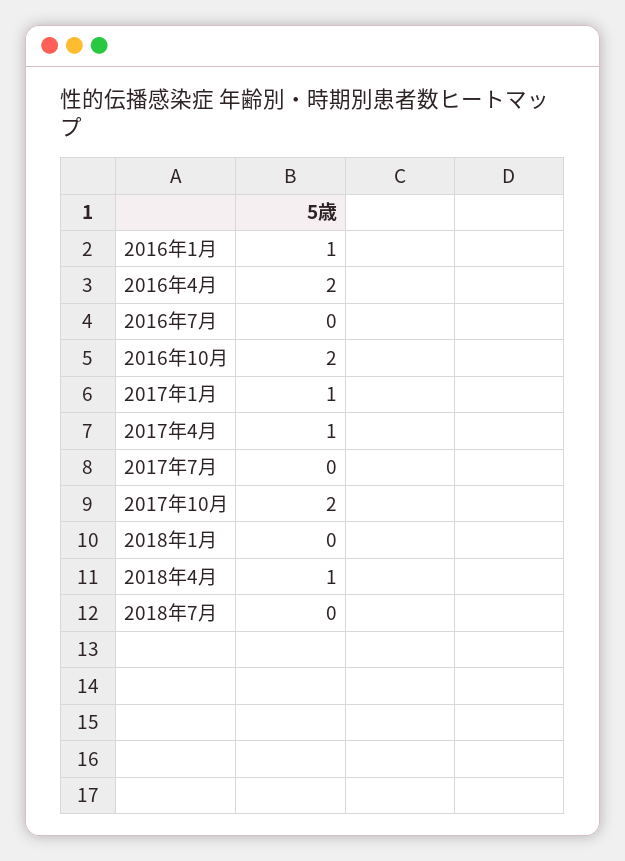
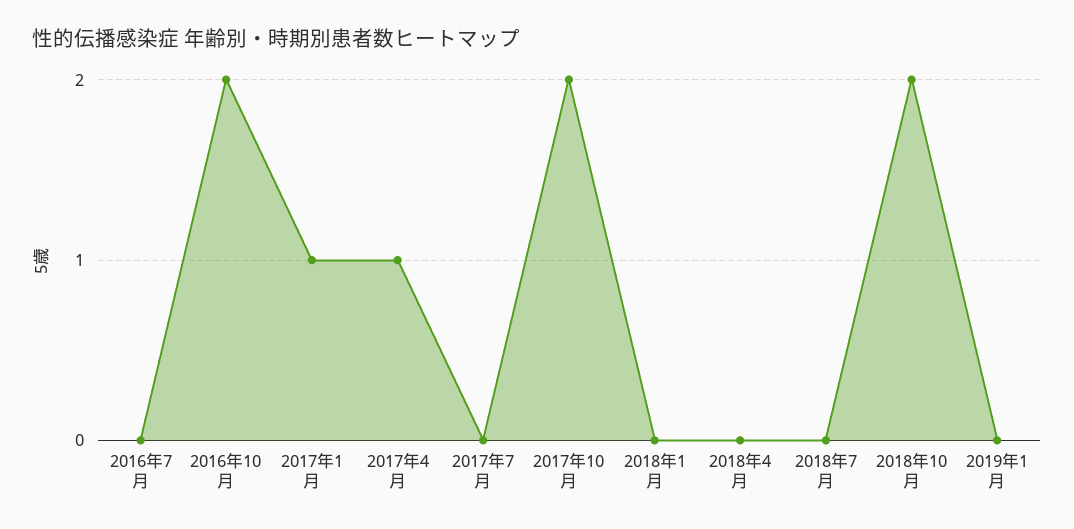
2016年1月: 1 -> none
2016年4月: 2 -> none
2018年4月: 1 -> 0
2018年10月: none -> 2
2019年1月: none -> 0

